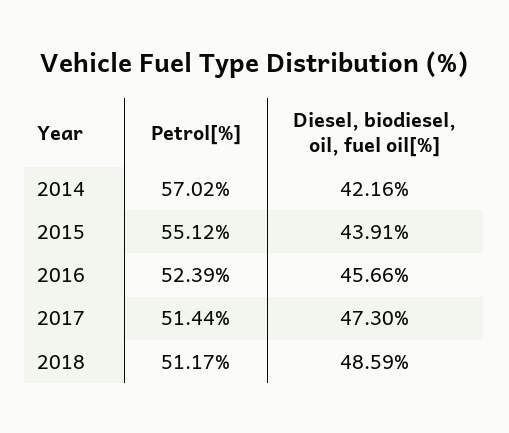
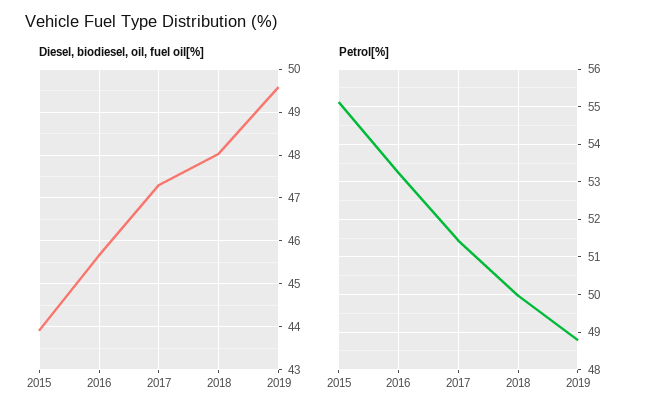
Petrol[%], 2014: 57.02 -> none
Diesel, biodiesel, oil, fuel oil[%], 2014: 42.16 -> none
Petrol[%], 2016: 52.39 -> 53.2
Petrol[%], 2018: 51.17 -> 50
Diesel, biodiesel, oil, fuel oil[%], 2018: 48.59 -> 48
Diesel, biodiesel, oil, fuel oil[%], 2019: none -> 49.6
Petrol[%], 2019: none -> 48.8

